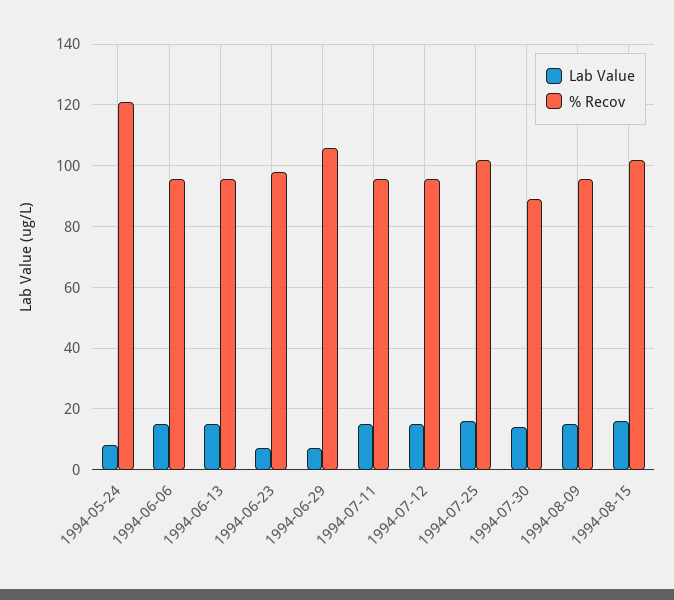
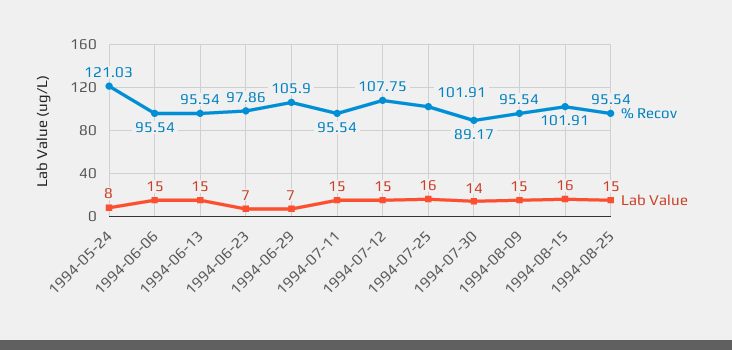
% Recov, 1994-07-12: 96 -> 107.75
% Recov, 1994-08-25: none -> 95.54
Lab Value, 1994-08-25: none -> 15

